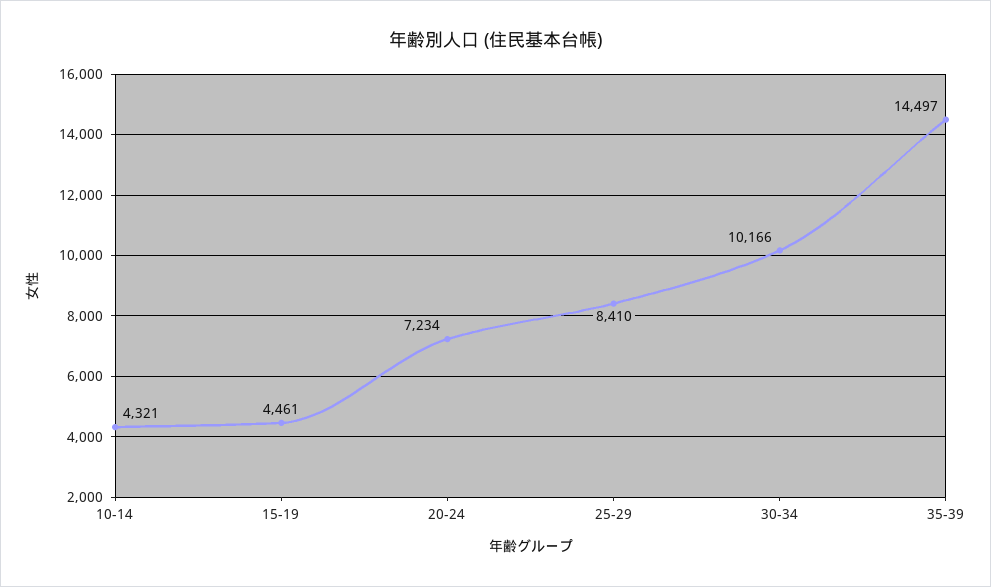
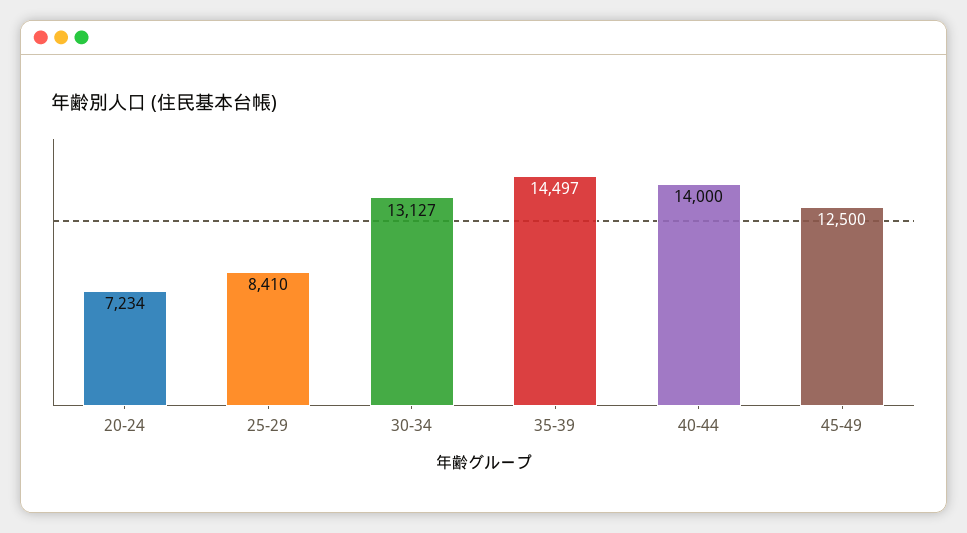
10-14: 4321 -> none
15-19: 4461 -> none
30-34: 10166 -> 13127
40-44: none -> 14000
45-49: none -> 12500

